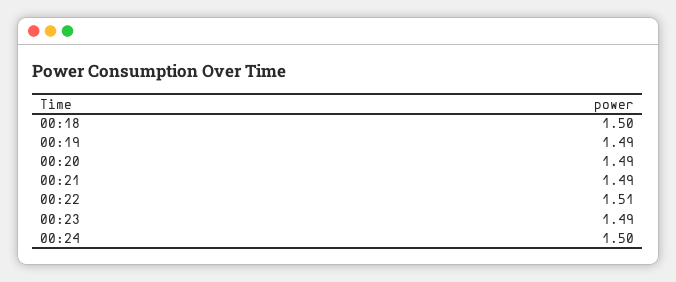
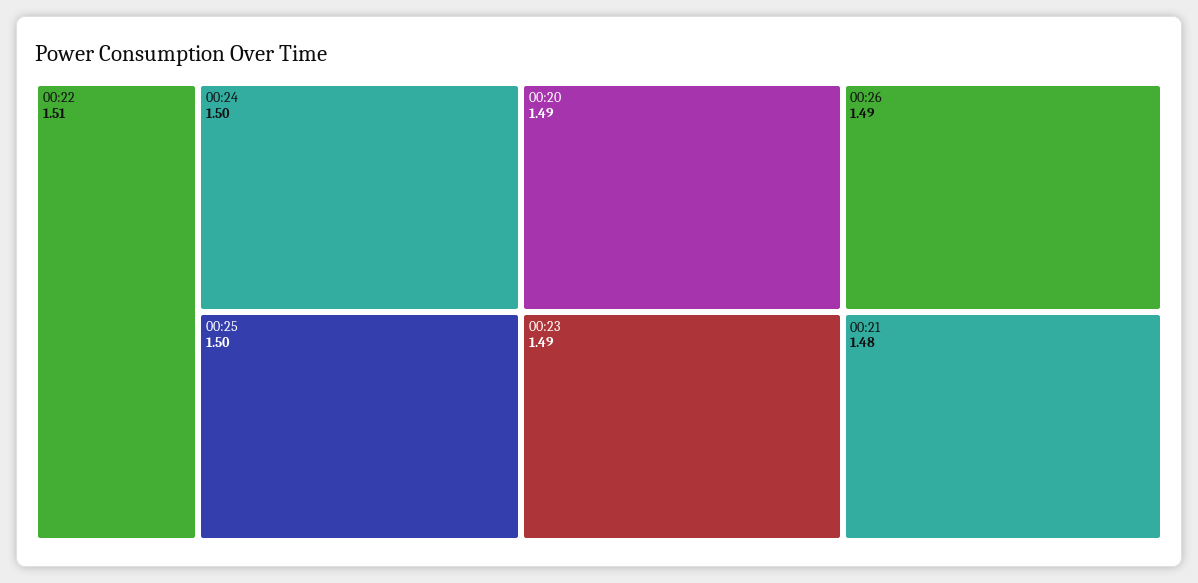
00:18: 1.5 -> none
00:19: 1.49 -> none
00:21: 1.49 -> 1.48
00:25: none -> 1.5
00:26: none -> 1.49

